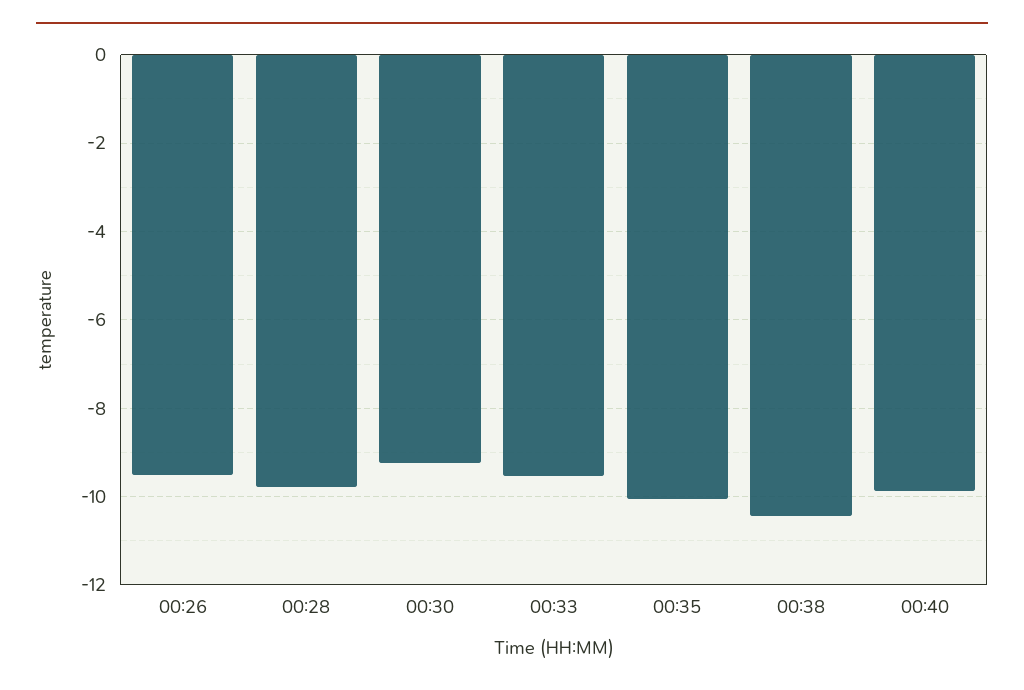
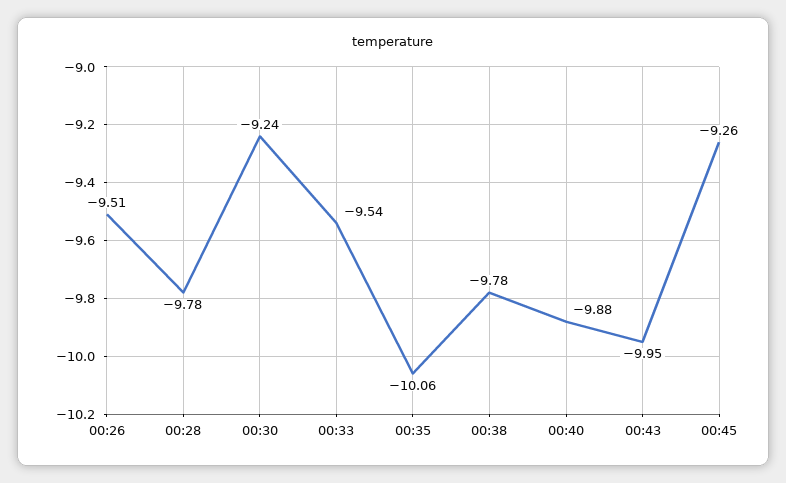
00:38: -10.4 -> -9.78
00:43: none -> -9.95
00:45: none -> -9.26

